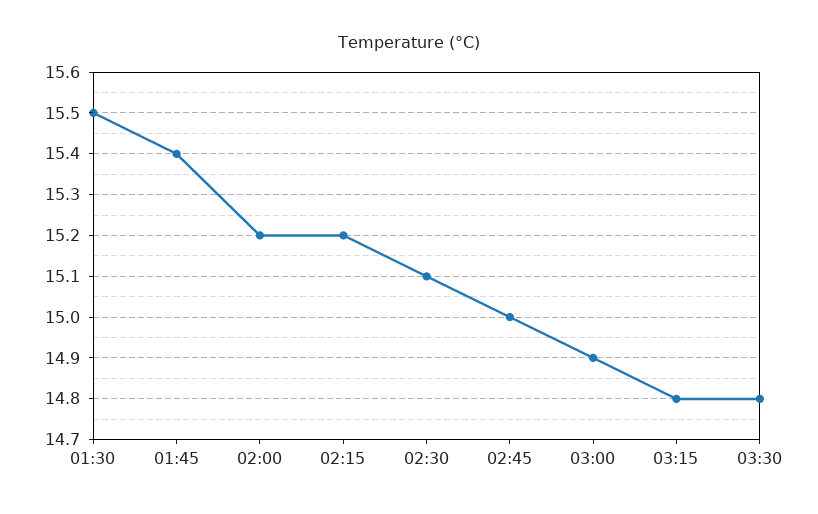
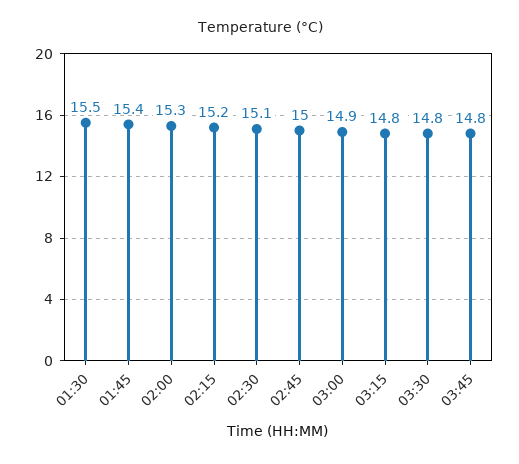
02:00: 15.2 -> 15.3
03:45: none -> 14.8

